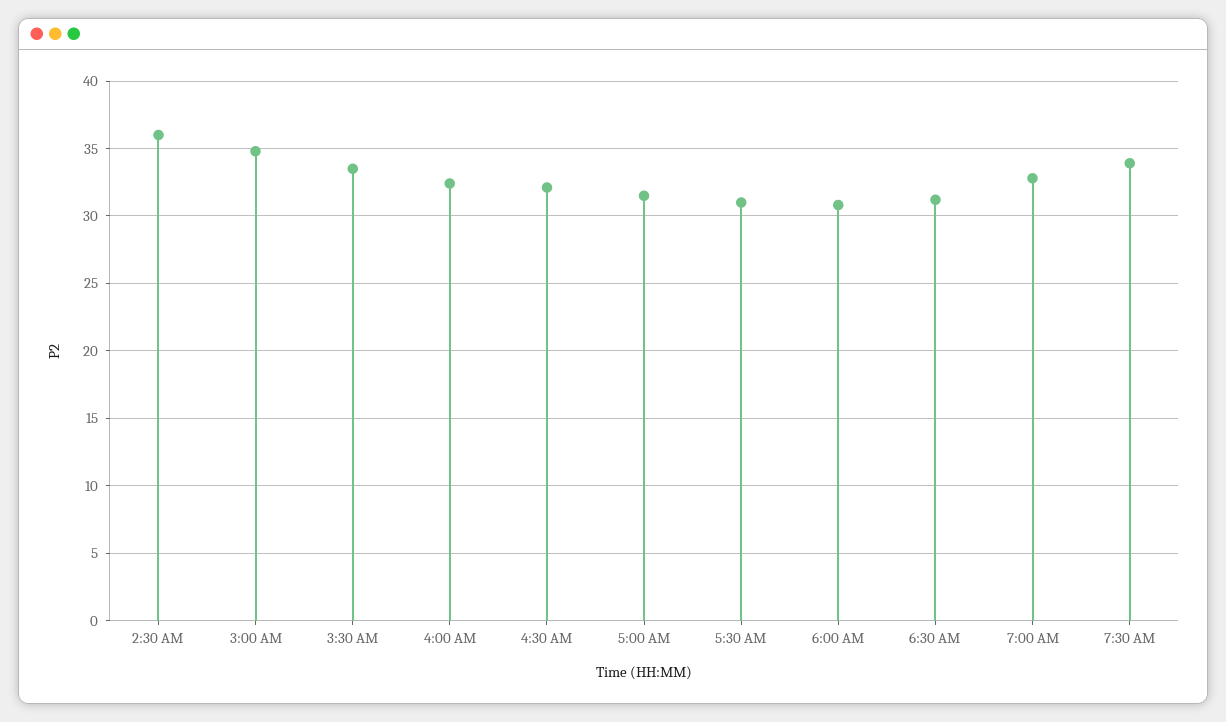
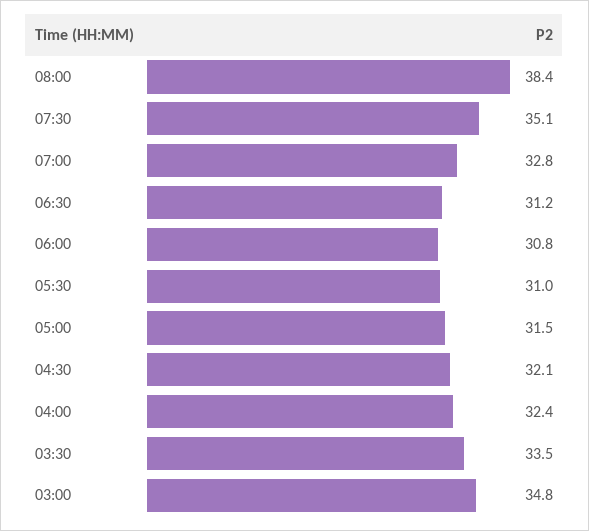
2:30 AM: 36 -> none
7:30 AM: 34 -> 35.1
08:00: none -> 38.4

